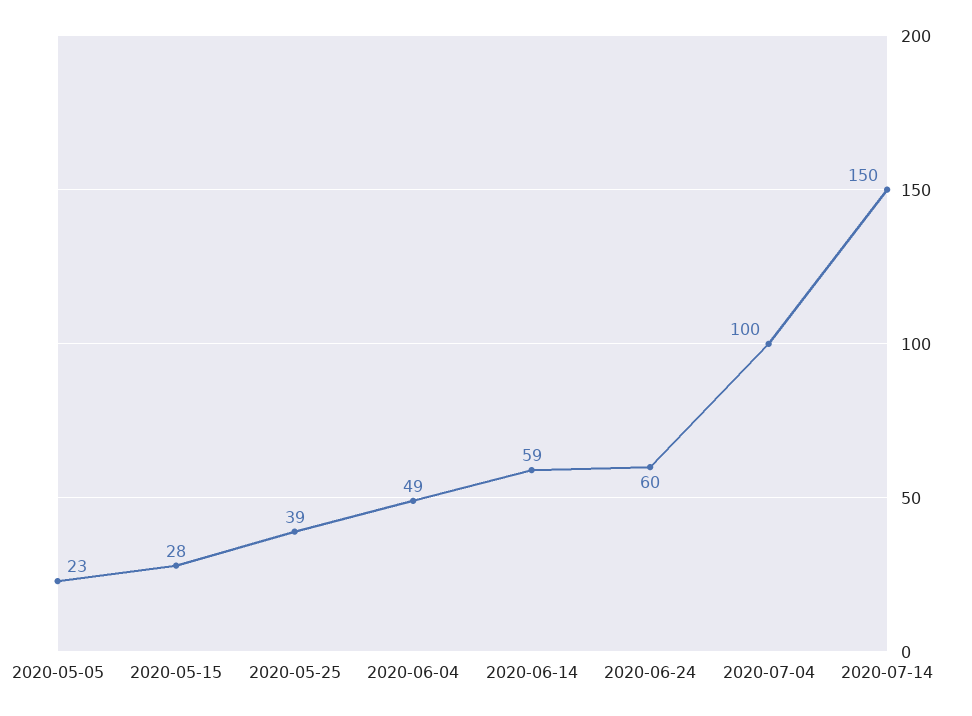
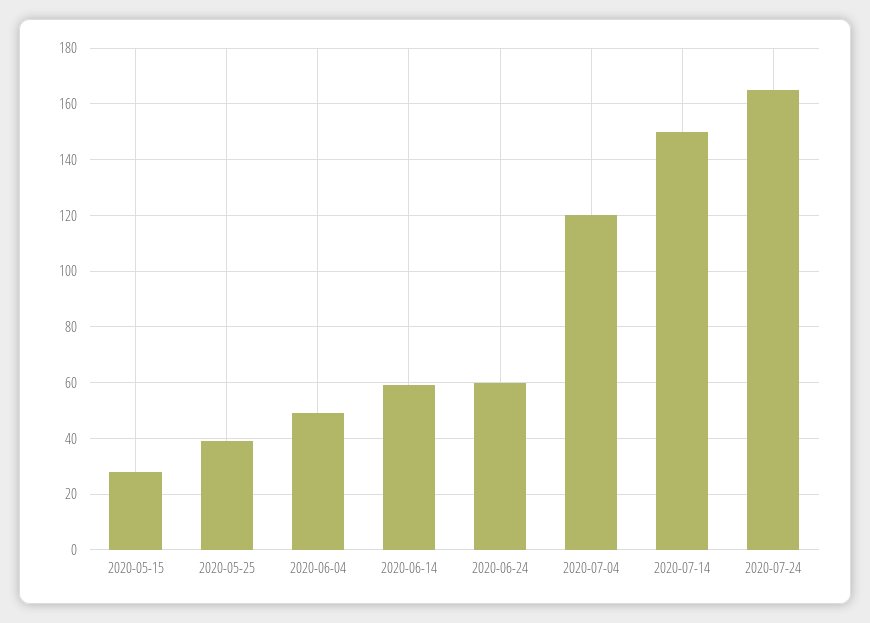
2020-05-05: 23 -> none
2020-07-04: 100 -> 120
2020-07-24: none -> 165

